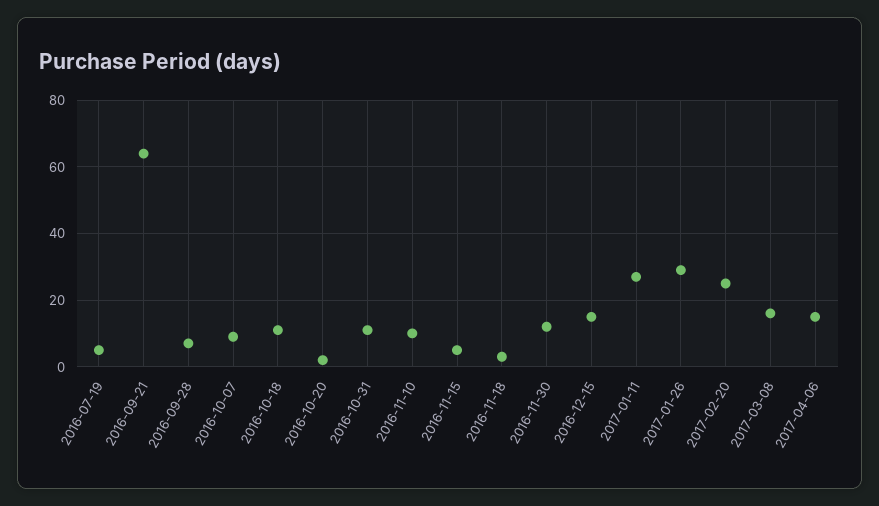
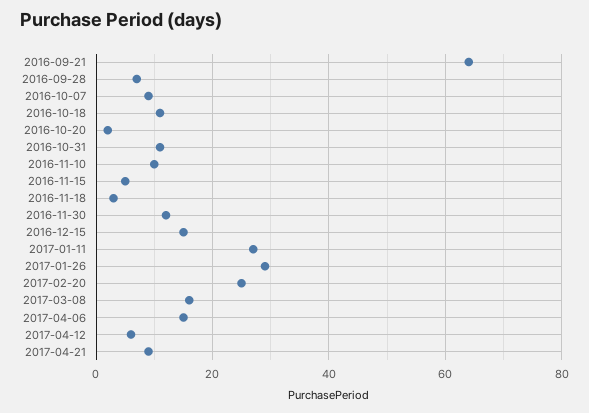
2016-07-19: 5 -> none
2017-04-12: none -> 5
2017-04-21: none -> 10

